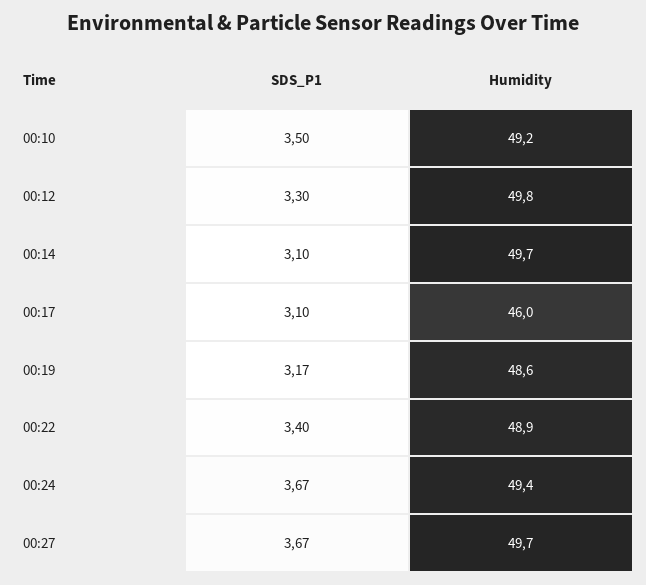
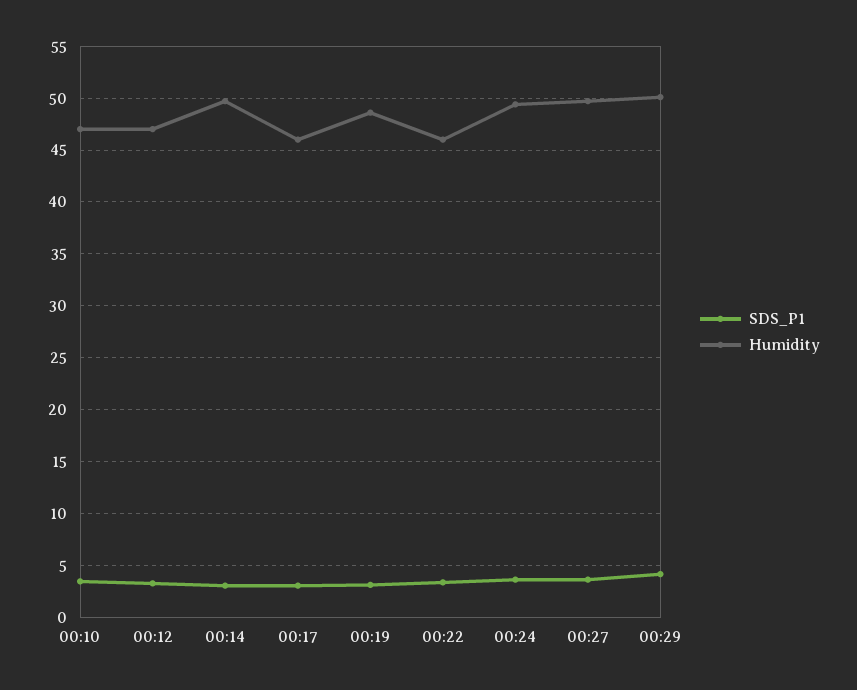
Humidity, 00:10: 49.2 -> 47
Humidity, 00:12: 49.8 -> 47
Humidity, 00:22: 48.9 -> 46
SDS_P1, 00:29: none -> 4
Humidity, 00:29: none -> 50

